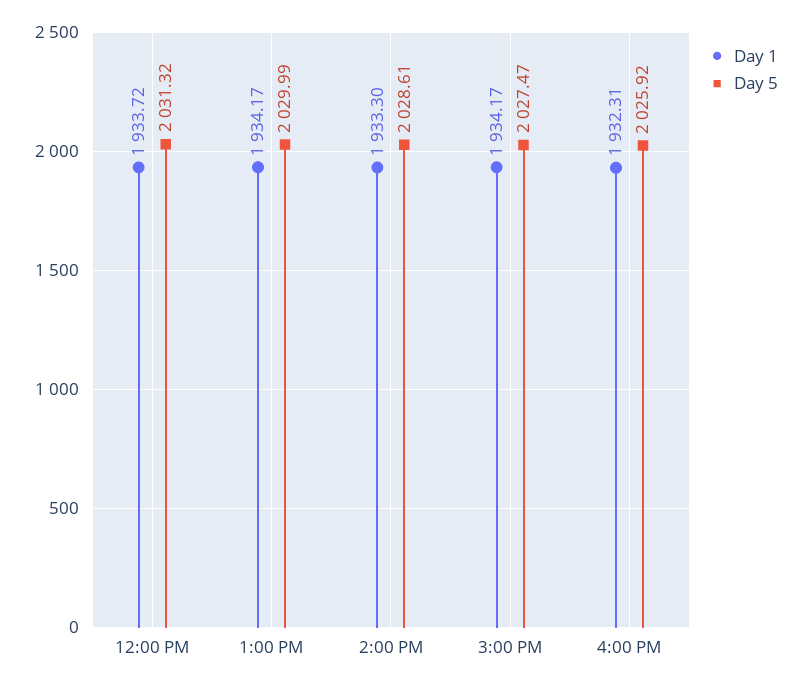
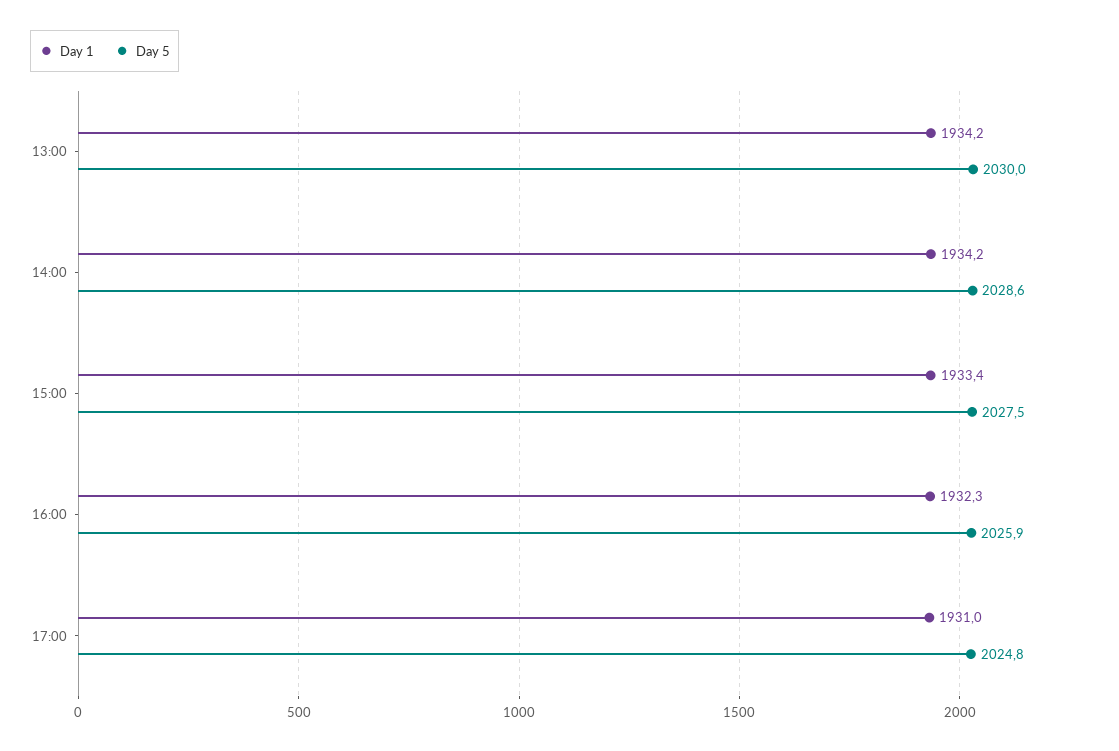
Day 1, 12:00 PM: 1933.72 -> none
Day 5, 12:00 PM: 2031.32 -> none
Day 1, 2:00 PM: 1933.3 -> 1934.2
Day 1, 3:00 PM: 1934.17 -> 1933.4
Day 1, 17:00: none -> 1931
Day 5, 17:00: none -> 2024.8

